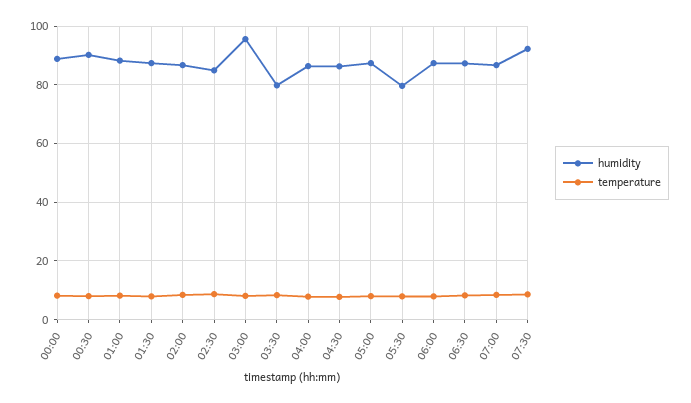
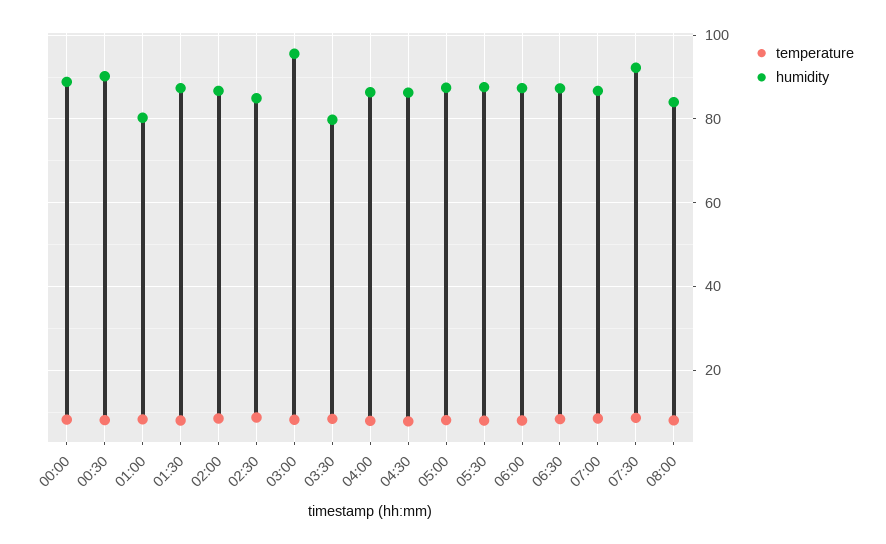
humidity, 01:00: 87.5 -> 80
humidity, 05:30: 80 -> 88
temperature, 08:00: none -> 8
humidity, 08:00: none -> 84

